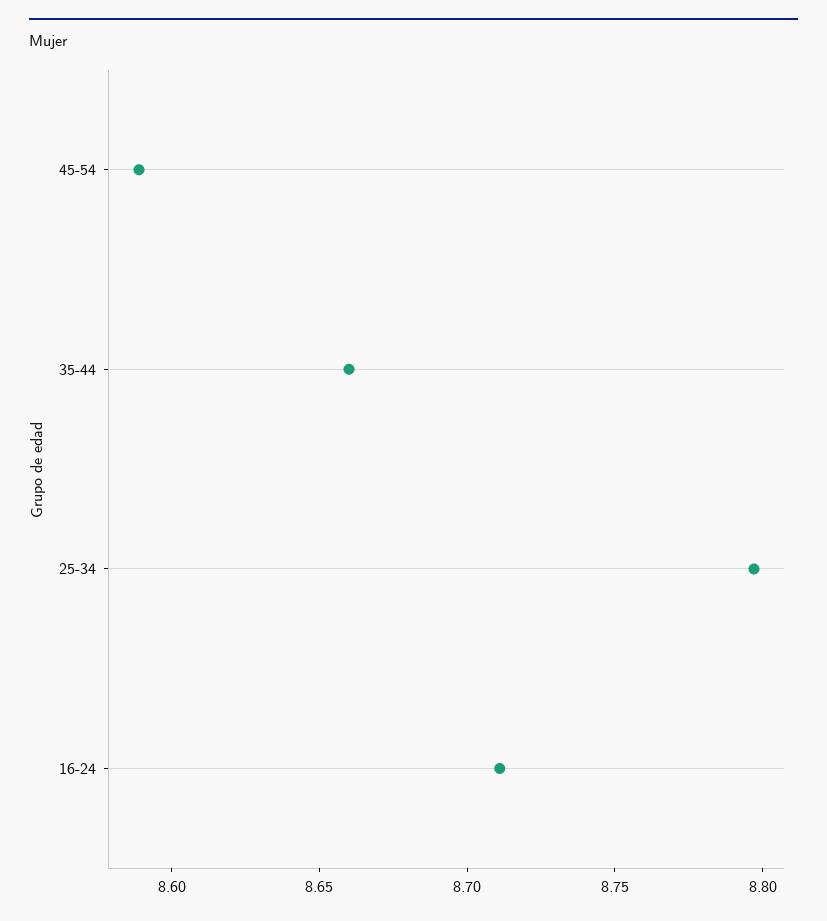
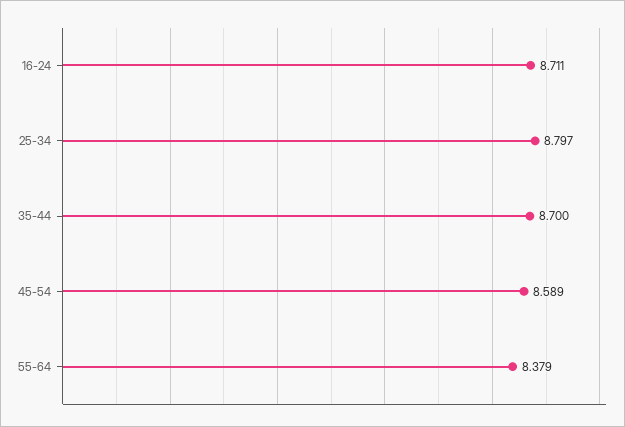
35-44: 8.66 -> 8.7
55-64: none -> 8.379

